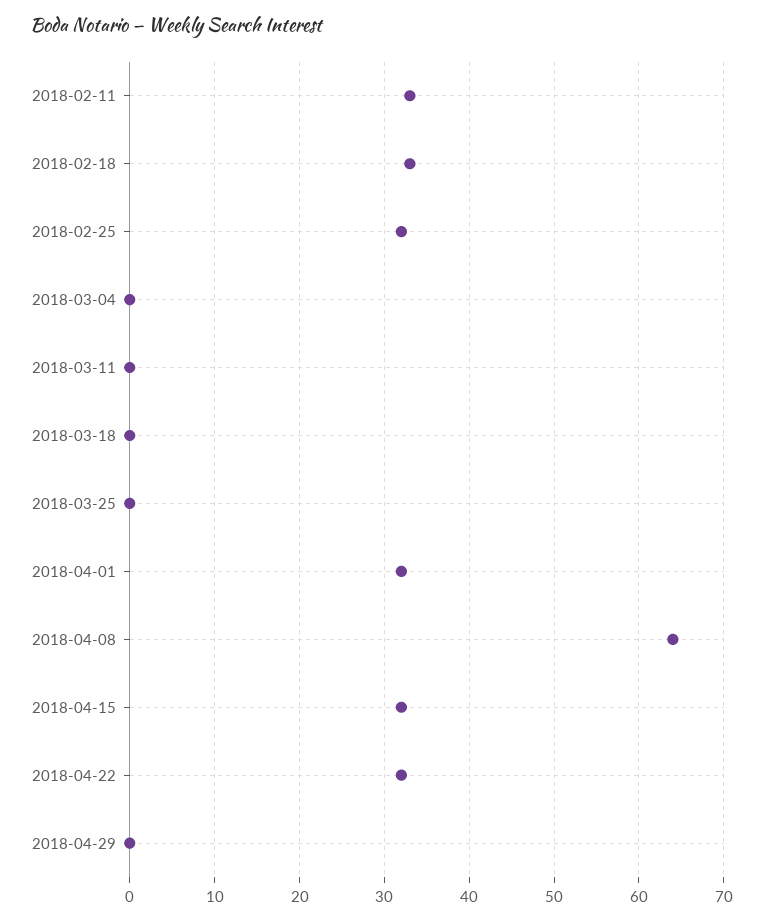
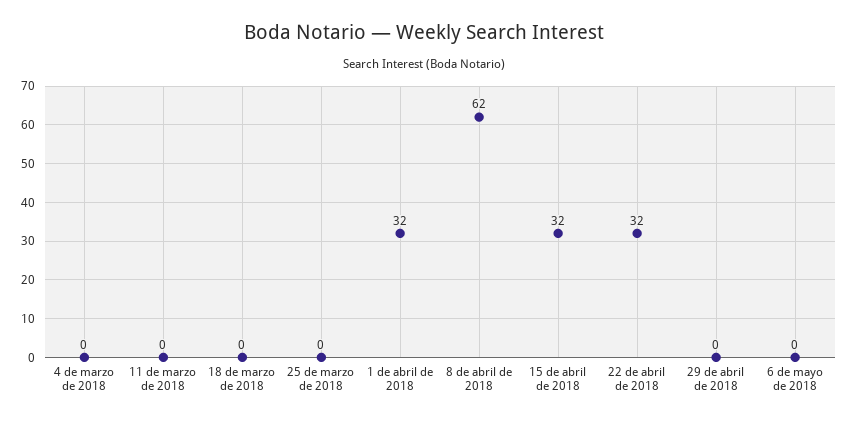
2018-02-11: 33 -> none
2018-02-18: 33 -> none
2018-02-25: 32 -> none
2018-04-08: 64 -> 62
6 de mayo de 2018: none -> 0

